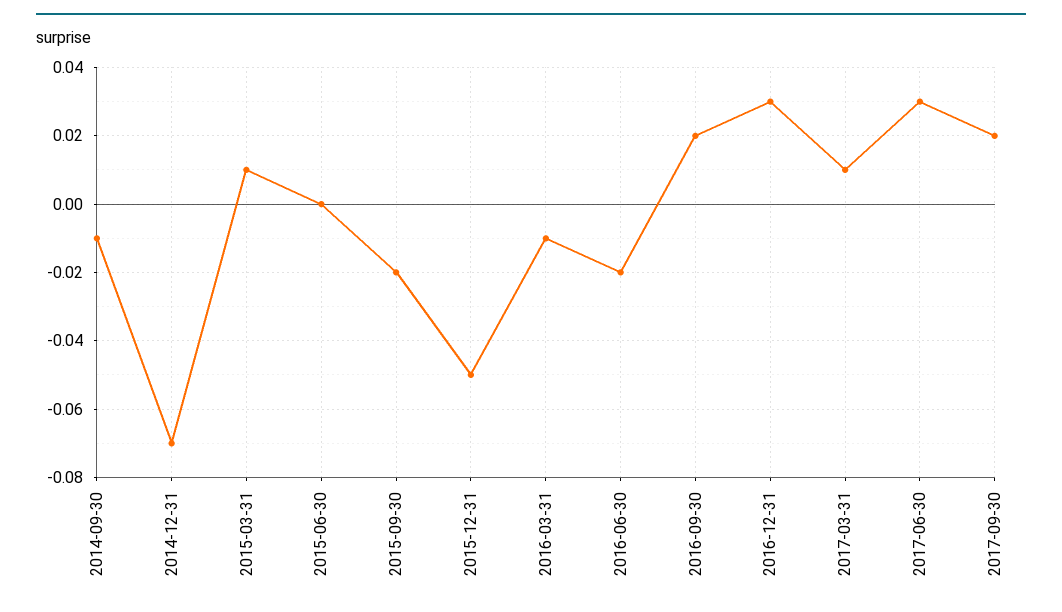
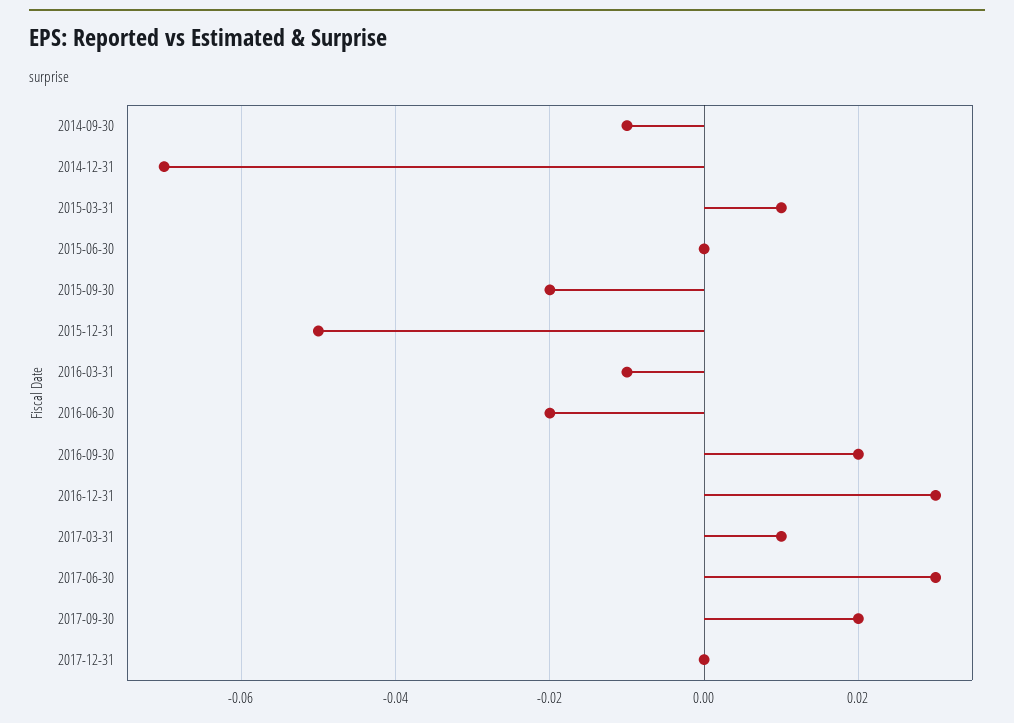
2017-12-31: none -> 0

